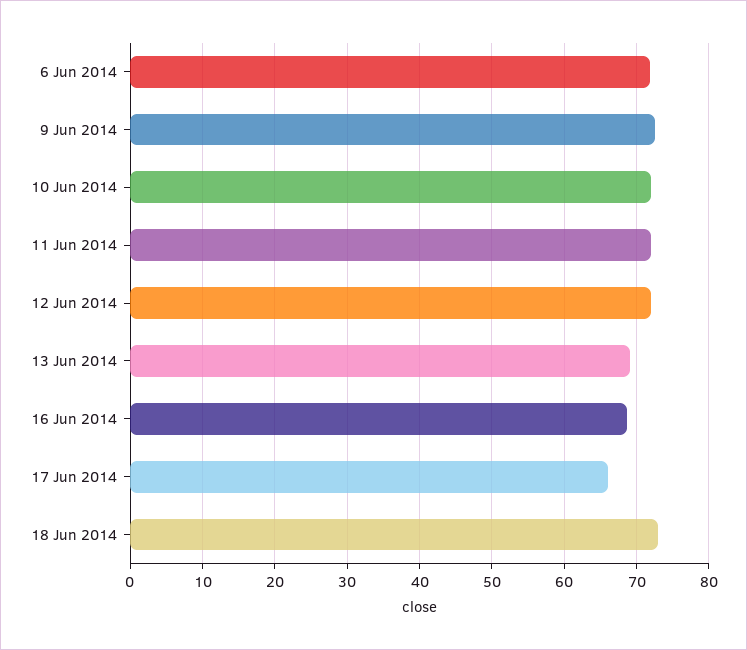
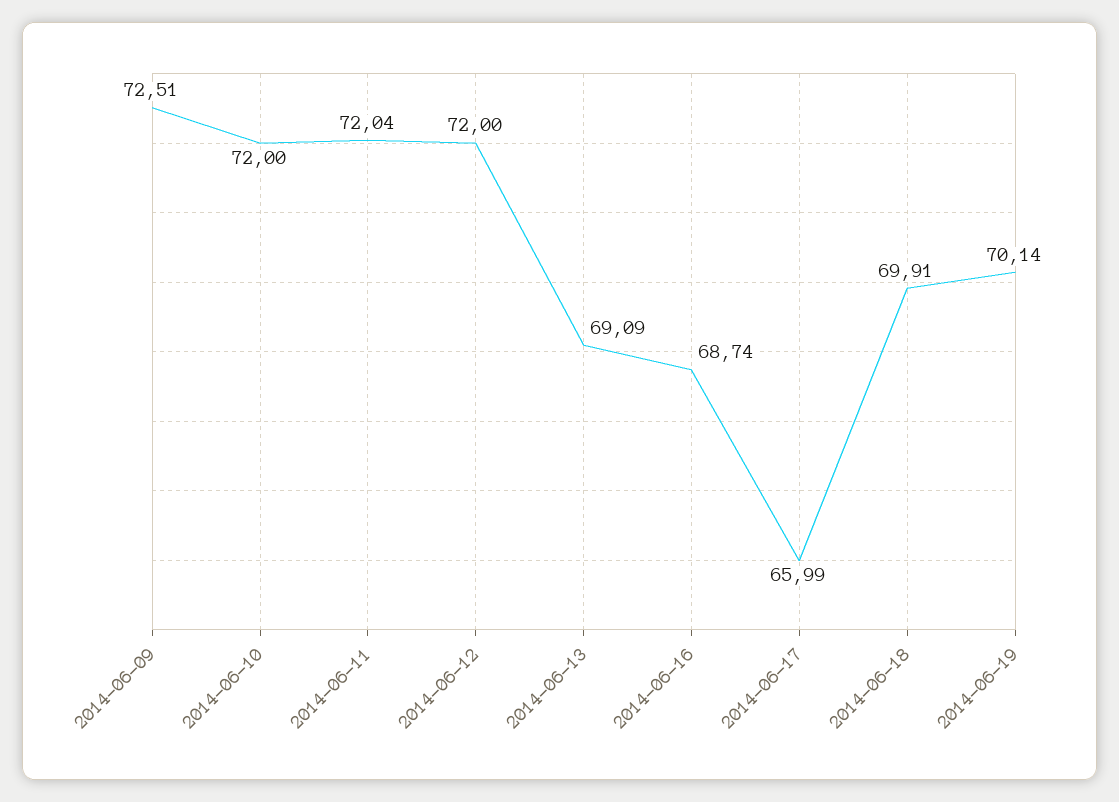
6 Jun 2014: 72 -> none
18 Jun 2014: 73 -> 69.91
2014-06-19: none -> 70.14

